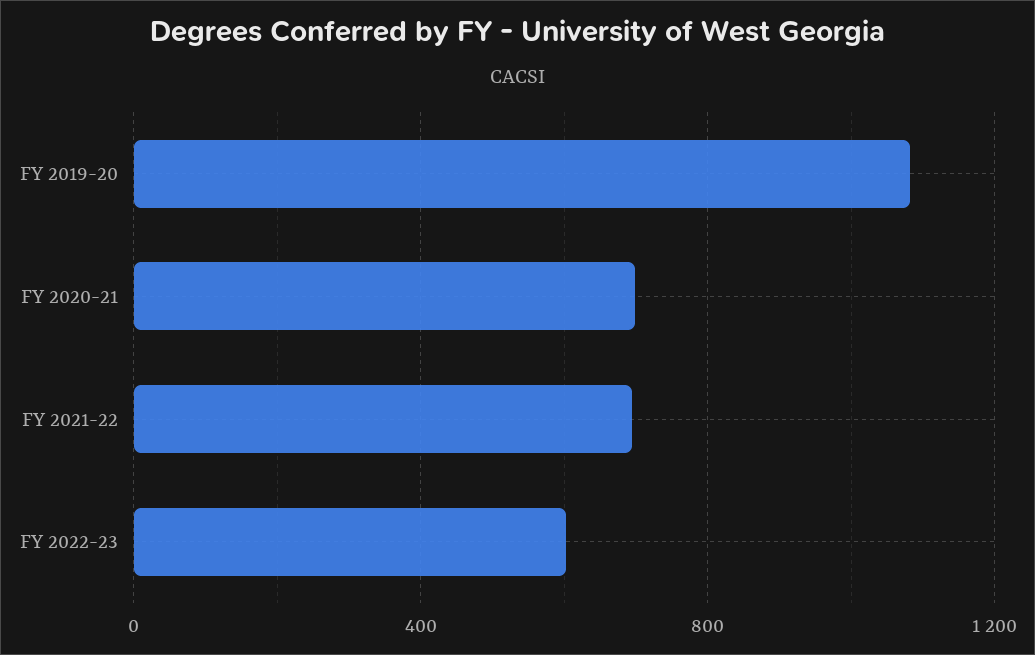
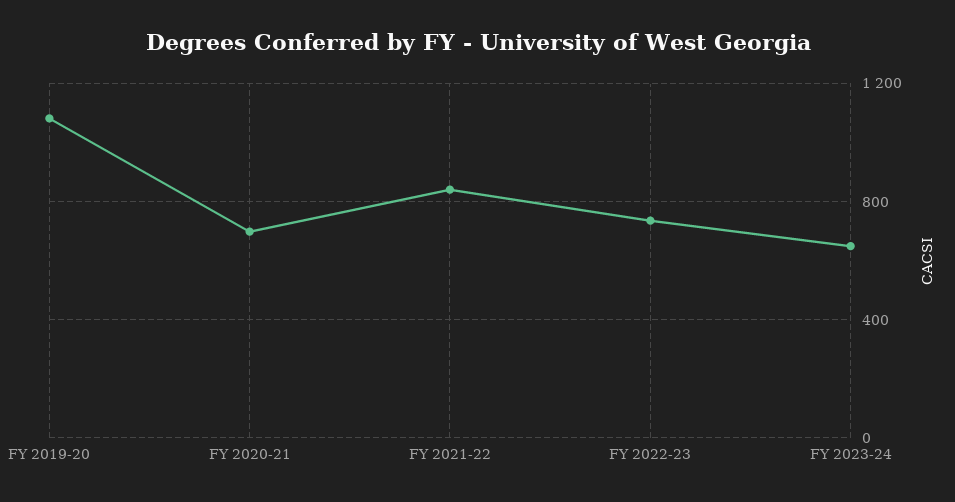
FY 2021-22: 700 -> 850
FY 2022-23: 600 -> 750
FY 2023-24: none -> 650

